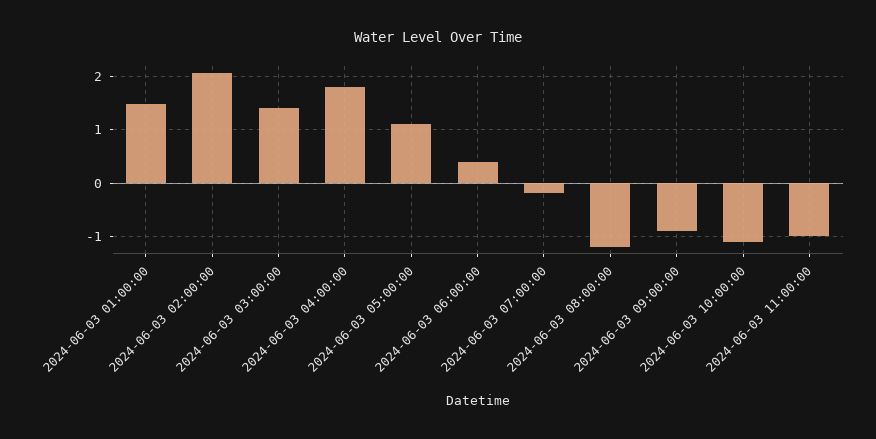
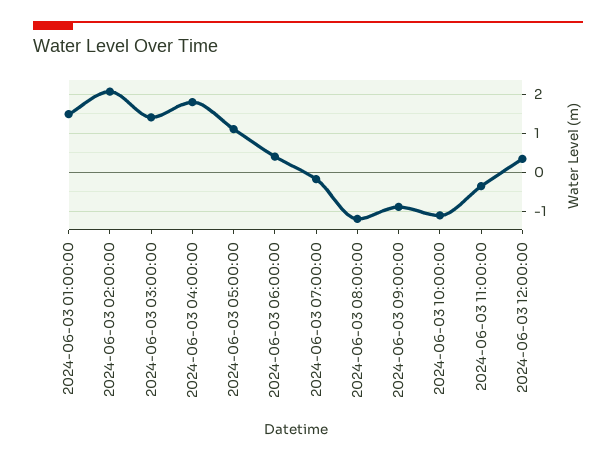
2024-06-03 11:00:00: -1 -> -0.4
2024-06-03 12:00:00: none -> 0.4

